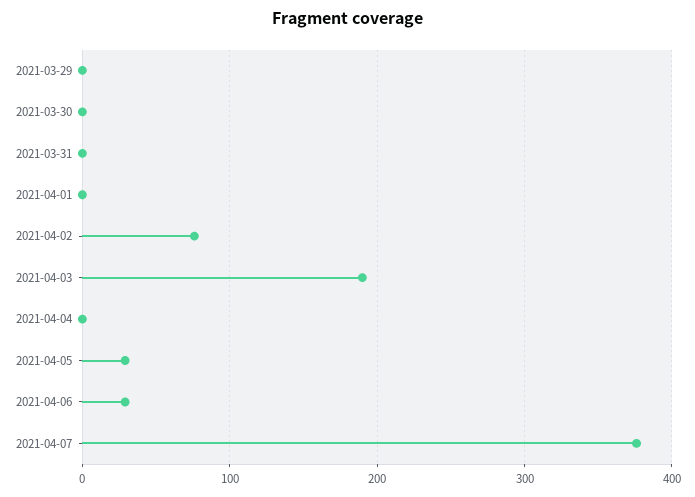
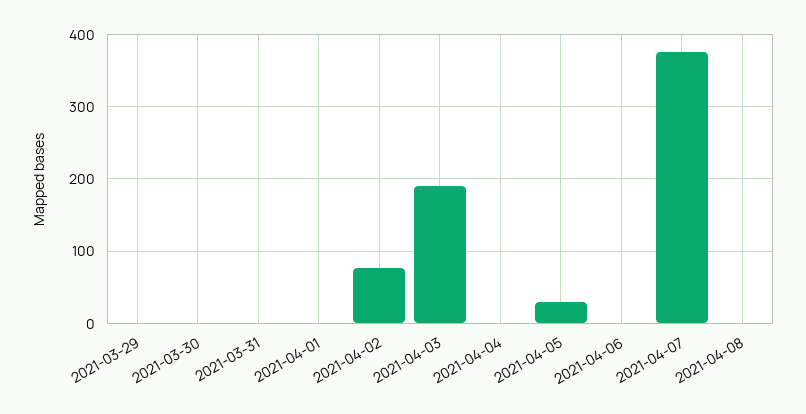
2021-04-06: 30 -> 0
2021-04-08: none -> 0

